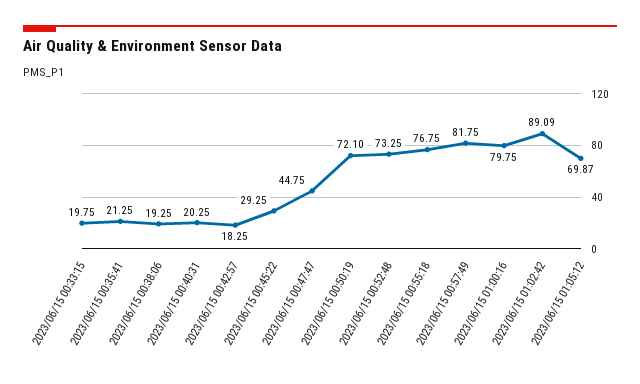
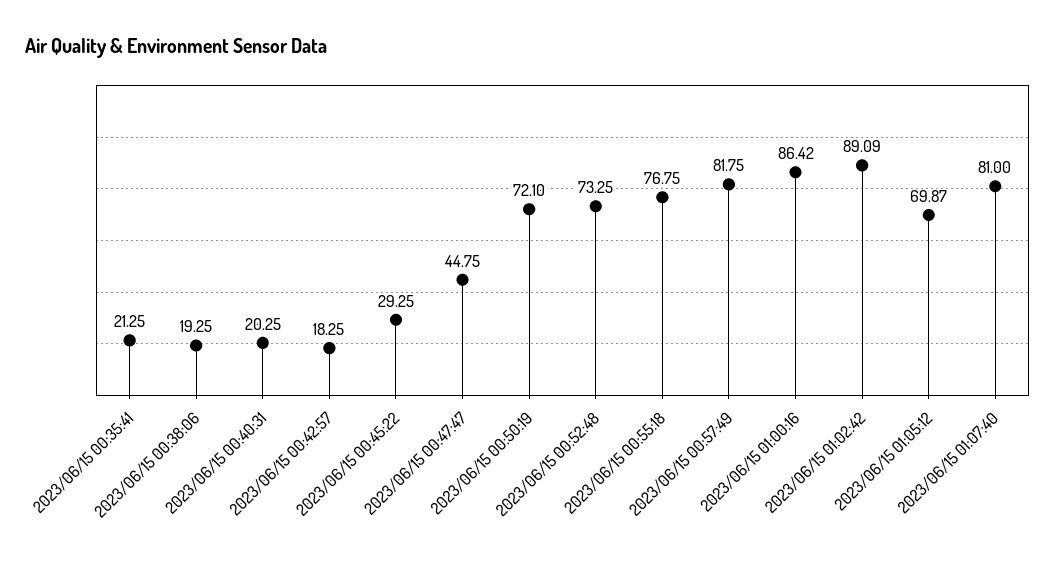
2023/06/15 00:33:15: 19.75 -> none
2023/06/15 01:00:16: 79.75 -> 86.42
2023/06/15 01:07:40: none -> 81

